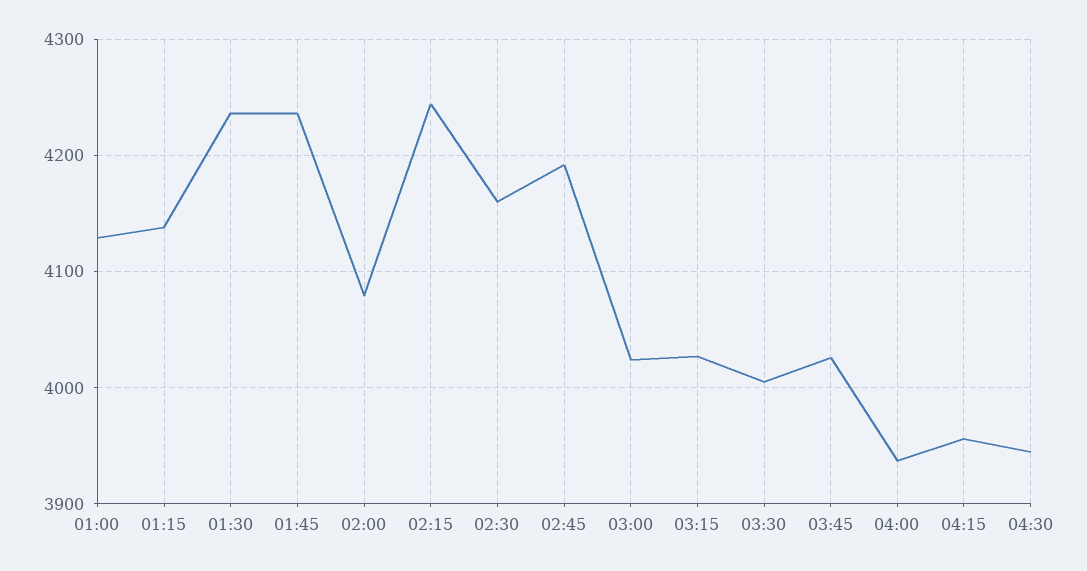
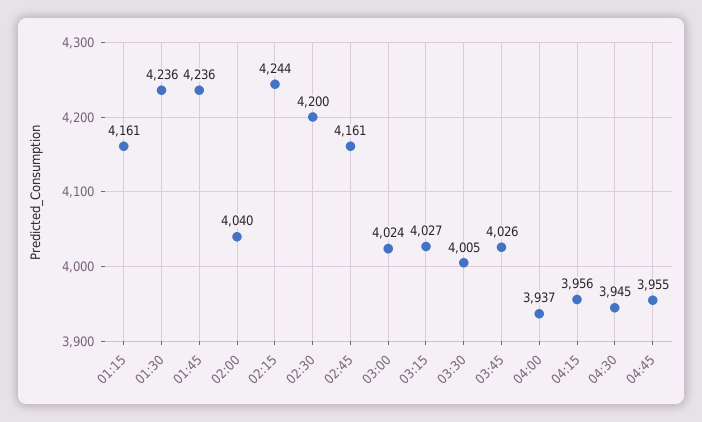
01:00: 4130 -> none
01:15: 4140 -> 4161
02:00: 4080 -> 4040
02:30: 4160 -> 4200
02:45: 4190 -> 4161
04:45: none -> 3955

